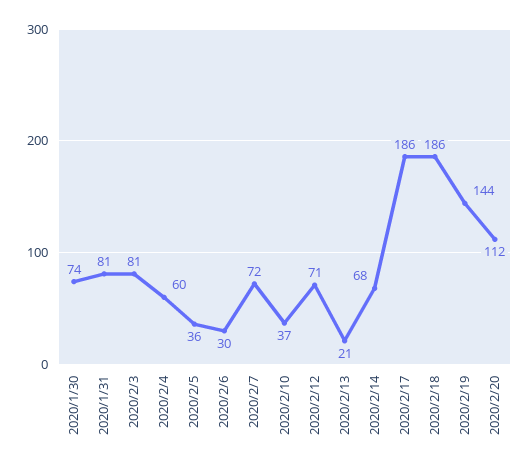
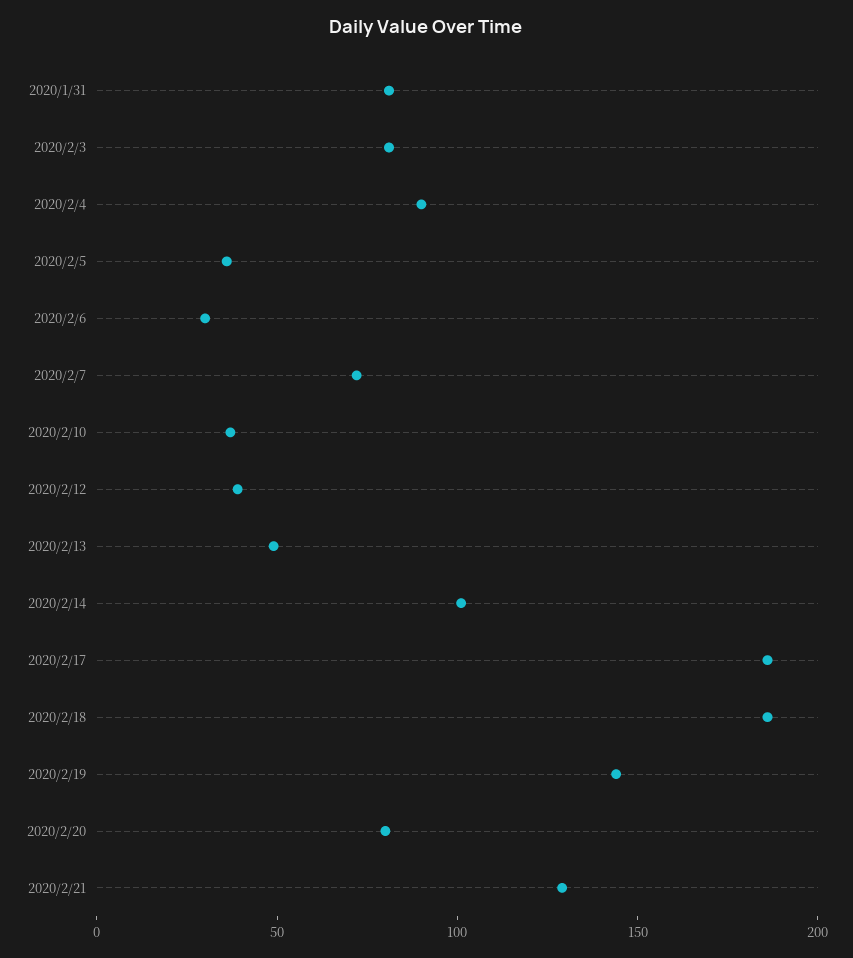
2020/1/30: 74 -> none
2020/2/4: 60 -> 90
2020/2/12: 71 -> 40
2020/2/13: 21 -> 50
2020/2/14: 68 -> 100
2020/2/20: 112 -> 80
2020/2/21: none -> 130

